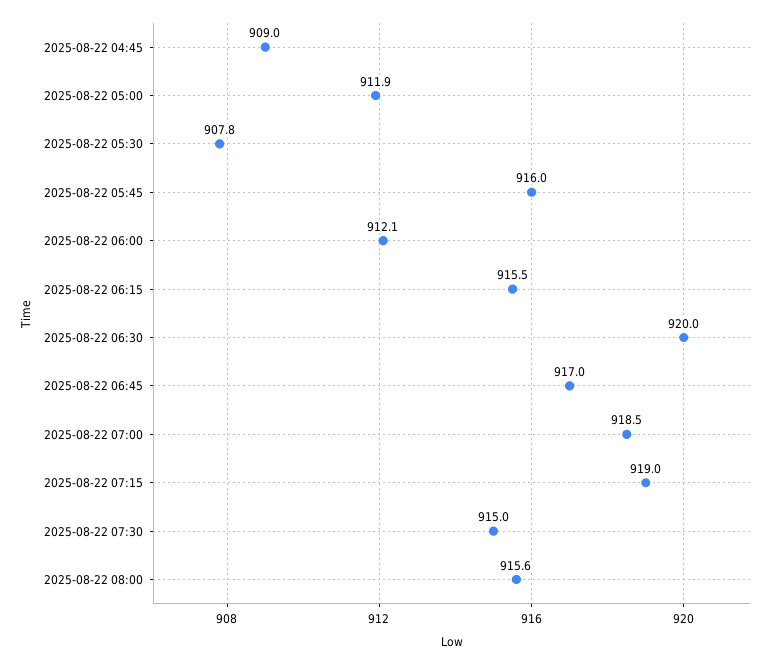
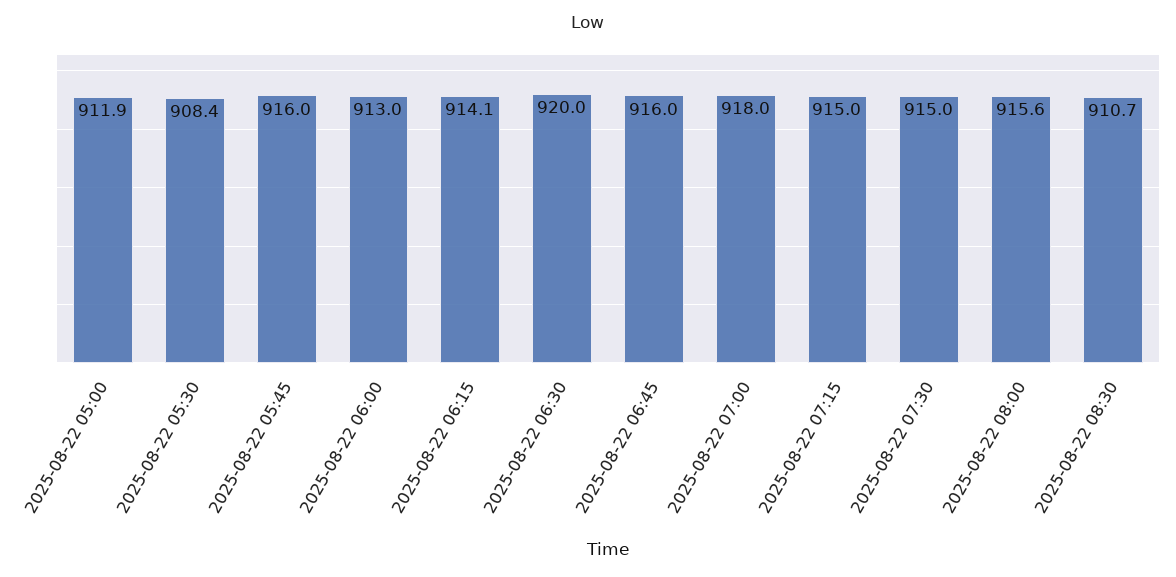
2025-08-22 04:45: 909 -> none
2025-08-22 05:30: 907.8 -> 908.4
2025-08-22 06:00: 912.1 -> 913
2025-08-22 06:15: 915.5 -> 914.1
2025-08-22 06:45: 917 -> 916
2025-08-22 07:00: 918.5 -> 918
2025-08-22 07:15: 919 -> 915
2025-08-22 08:30: none -> 910.7

